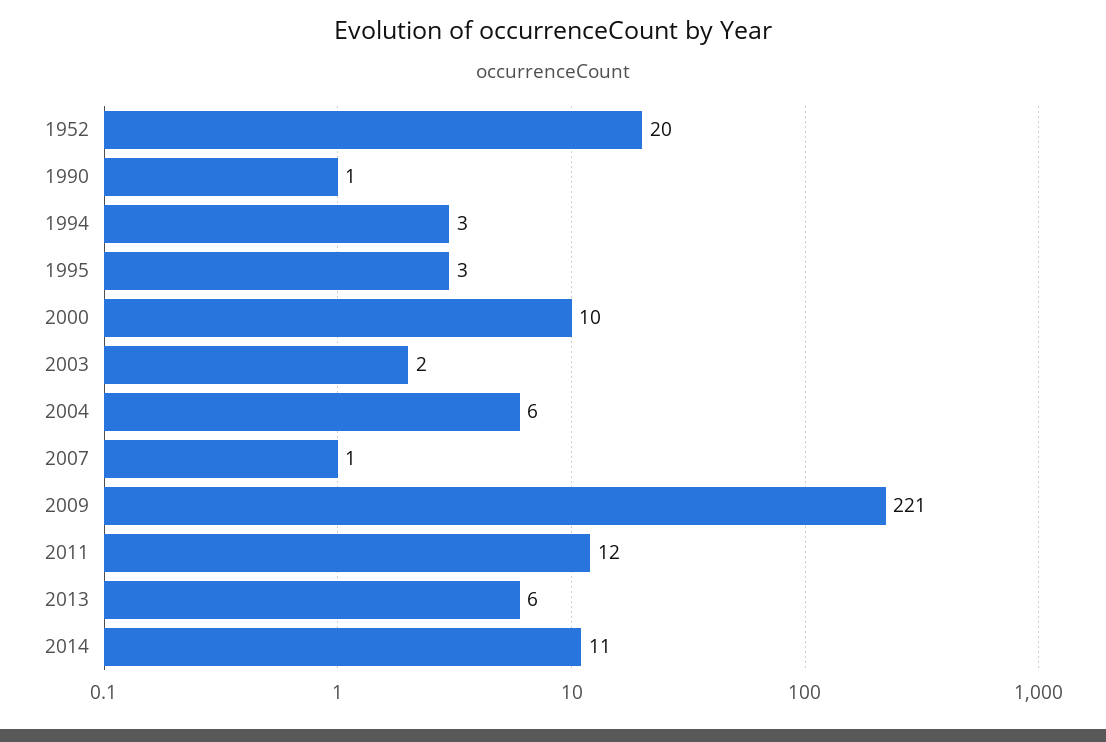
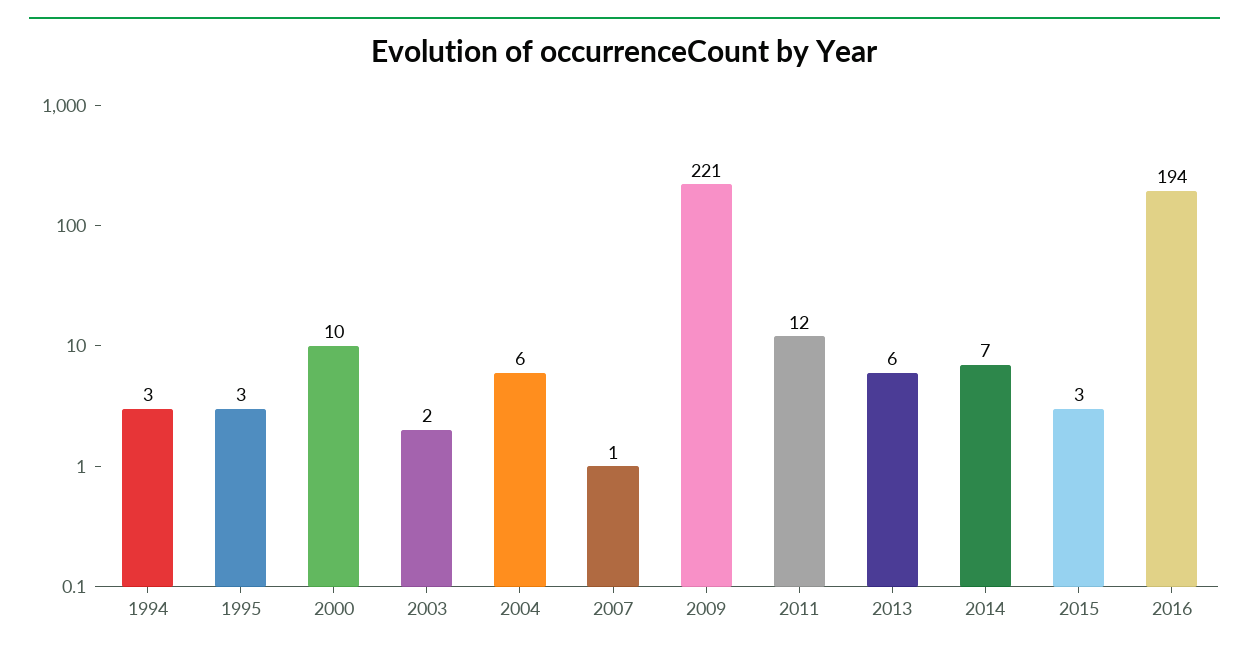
1952: 20 -> none
1990: 1 -> none
2014: 11 -> 7
2015: none -> 3
2016: none -> 194

